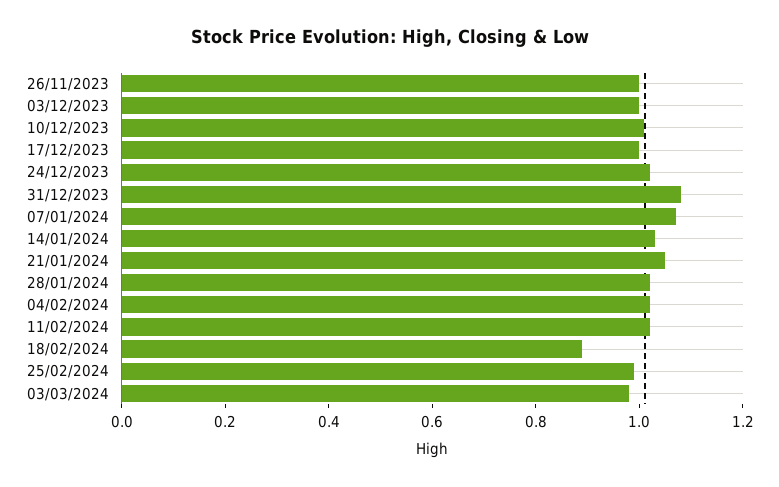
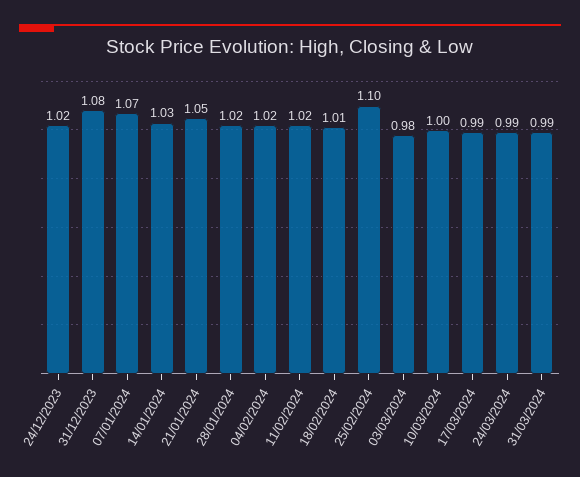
26/11/2023: 1 -> none
03/12/2023: 1 -> none
10/12/2023: 1 -> none
17/12/2023: 1 -> none
18/02/2024: 0.9 -> 1.01
25/02/2024: 1 -> 1.1
10/03/2024: none -> 1
17/03/2024: none -> 0.99
24/03/2024: none -> 0.99
31/03/2024: none -> 0.99

